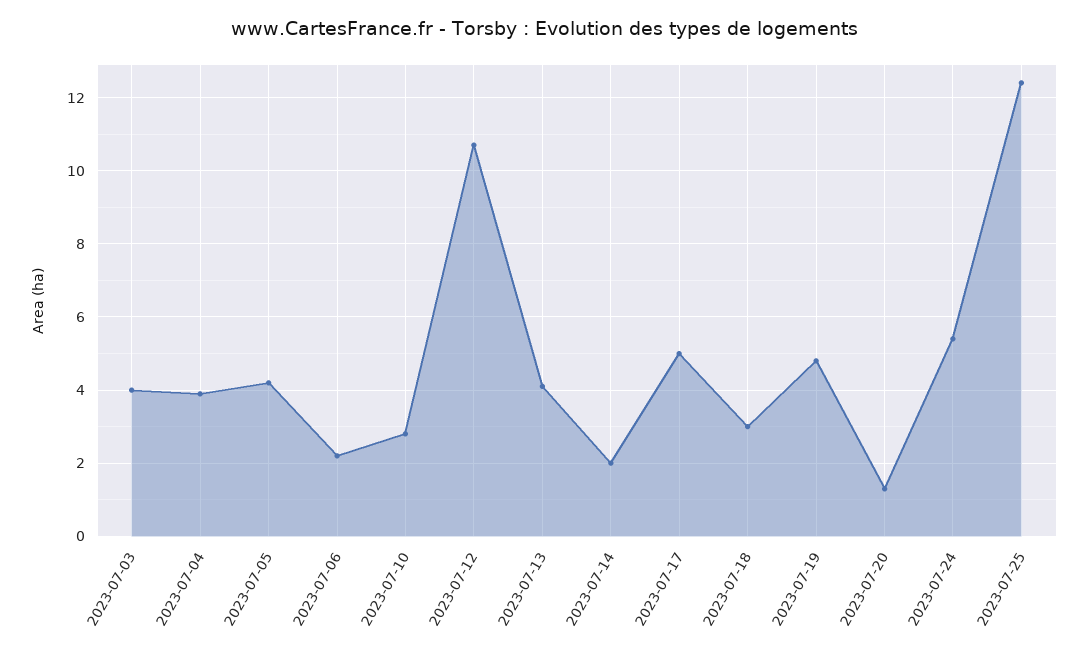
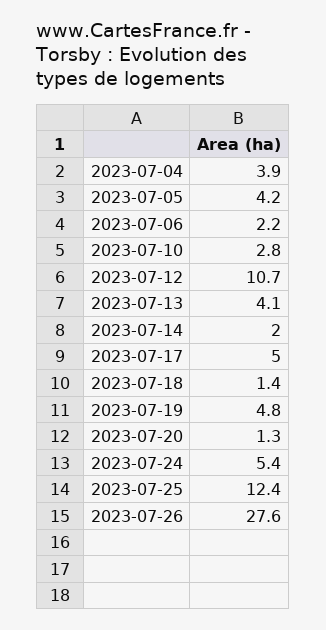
2023-07-03: 4 -> none
2023-07-18: 3 -> 1.4
2023-07-26: none -> 27.6

